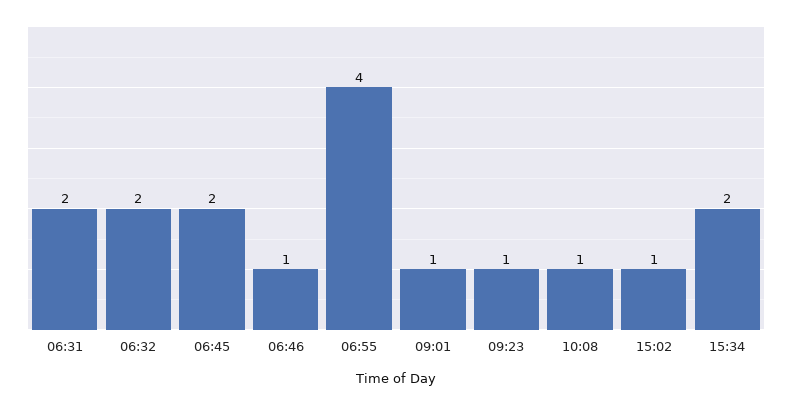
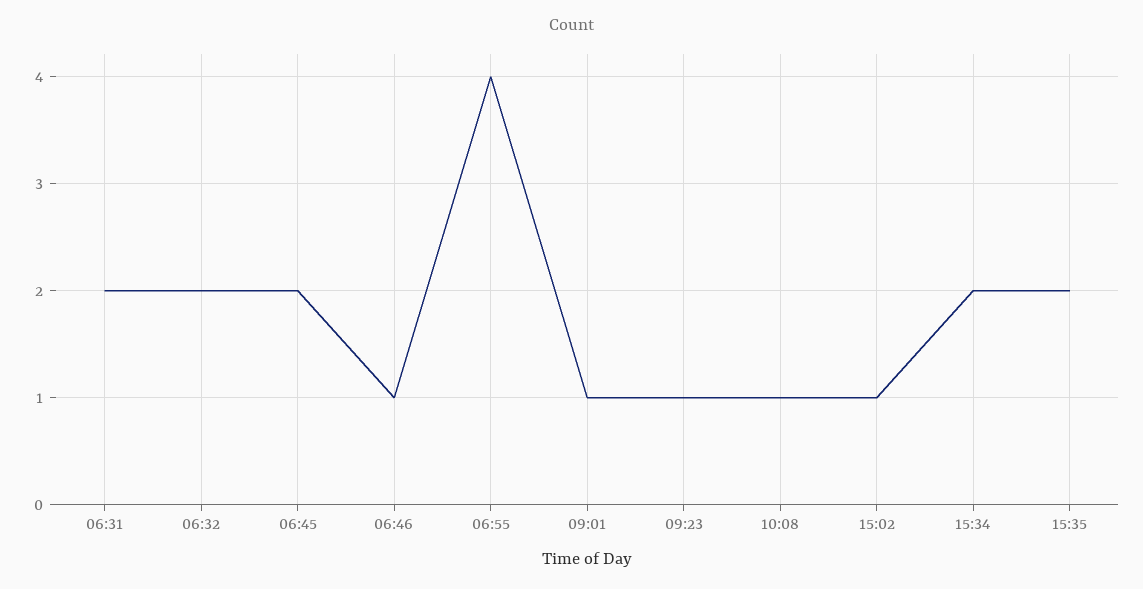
15:35: none -> 2

